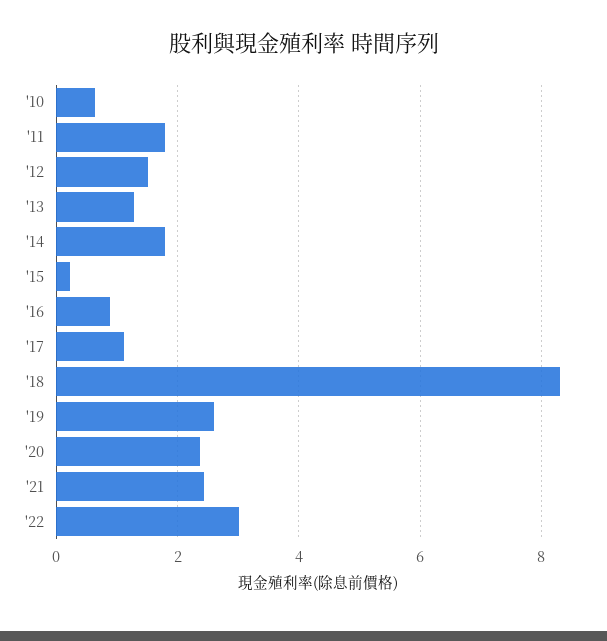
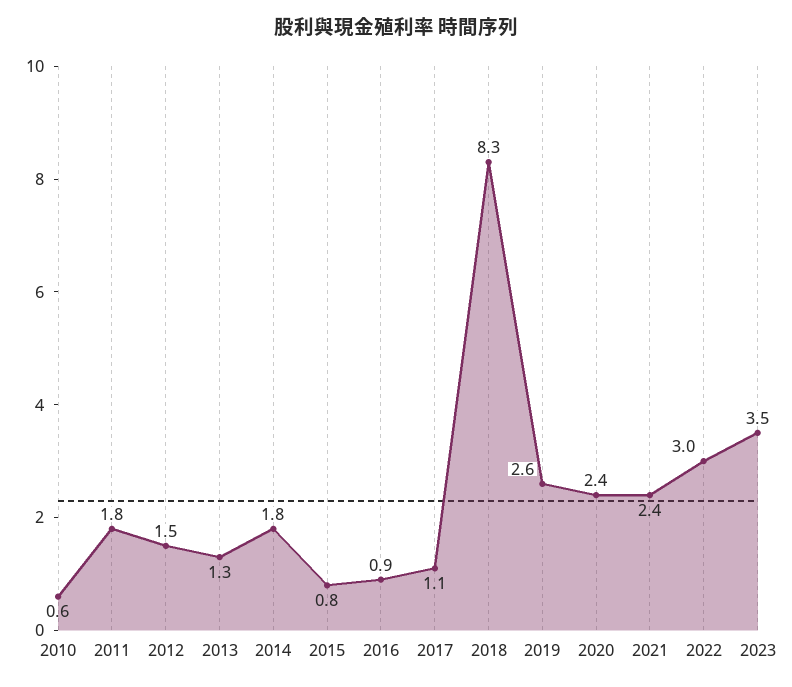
'15: 0.2 -> 0.8
2023: none -> 3.5

